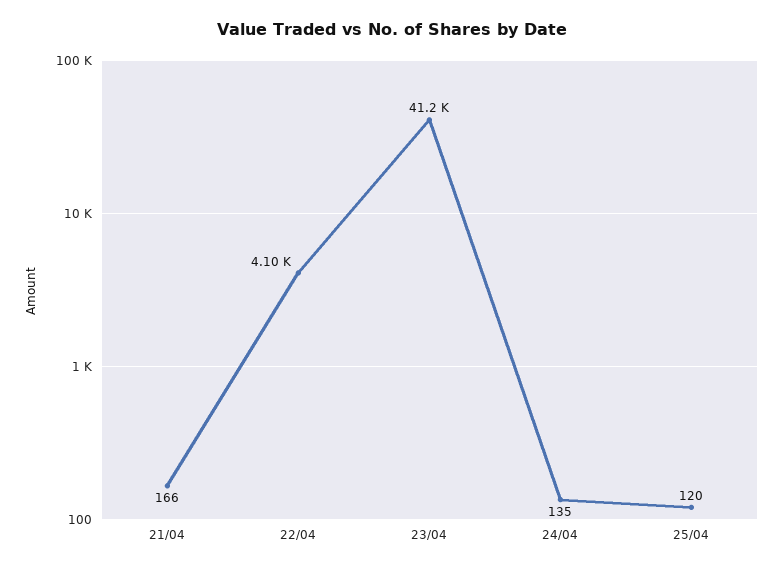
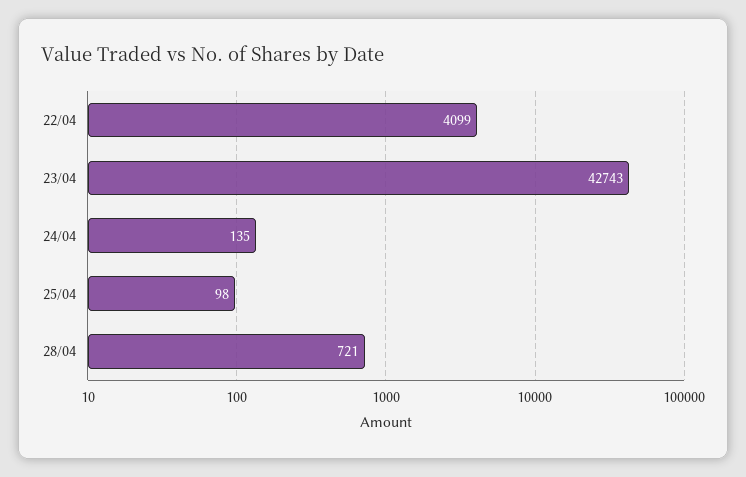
21/04: 166 -> none
23/04: 41200 -> 42743
25/04: 120 -> 98
28/04: none -> 721

